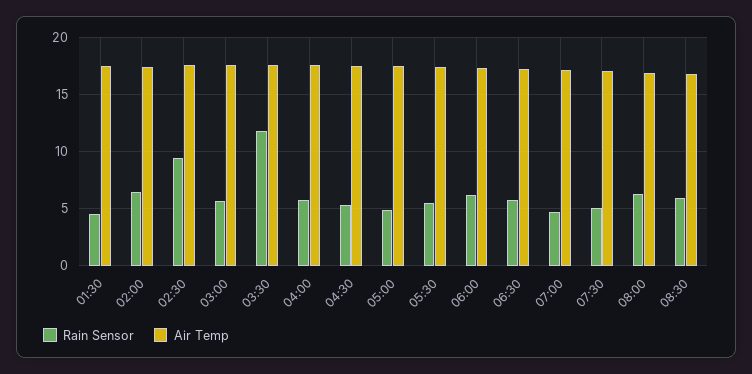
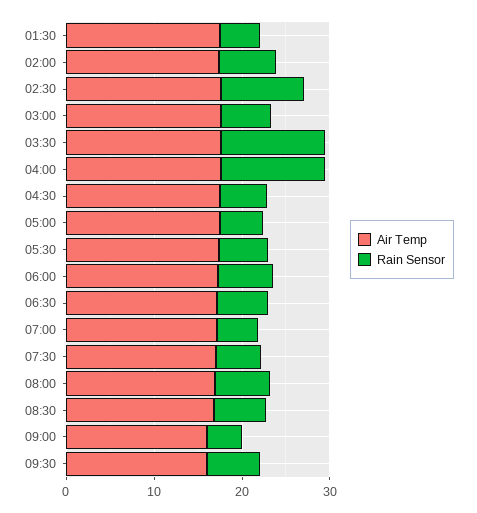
Rain Sensor, 04:00: 6 -> 12
Air Temp, 09:00: none -> 16
Rain Sensor, 09:00: none -> 4
Air Temp, 09:30: none -> 16
Rain Sensor, 09:30: none -> 6

